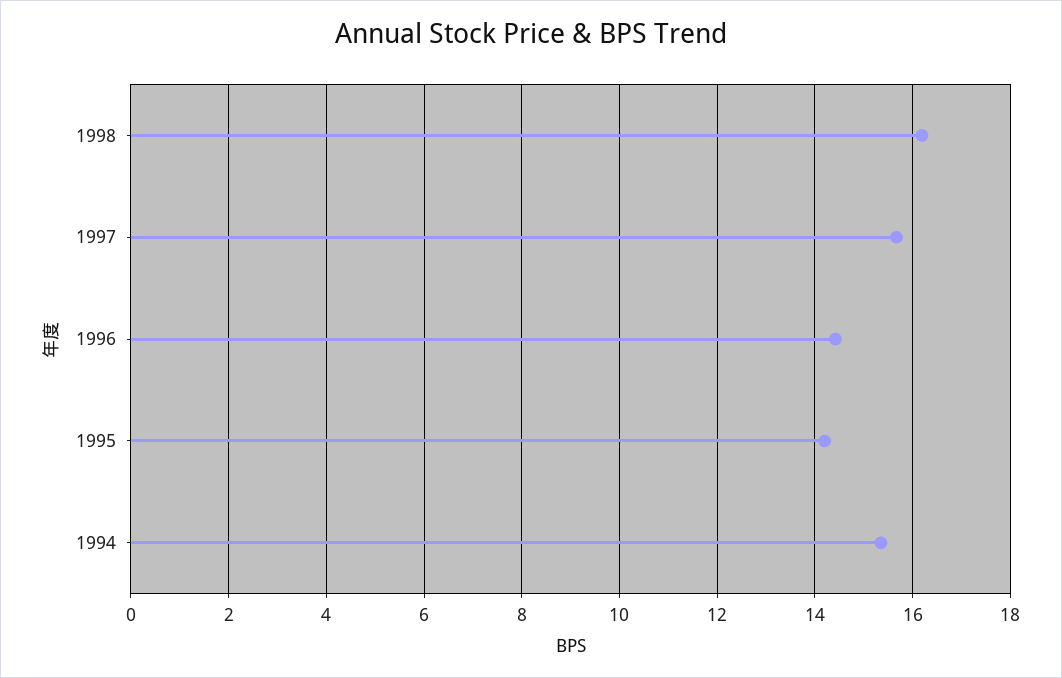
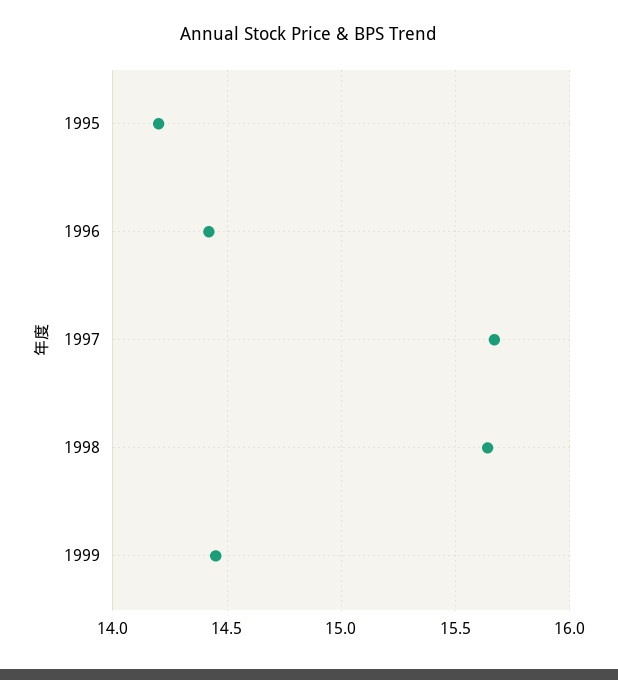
1998: 16.2 -> 15.65
1994: 15.4 -> none
1999: none -> 14.45

